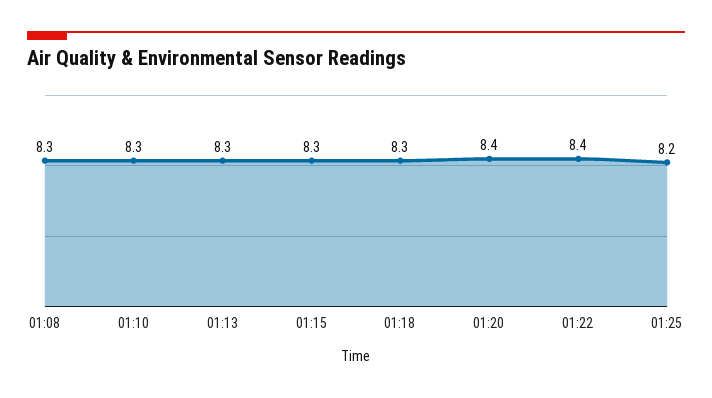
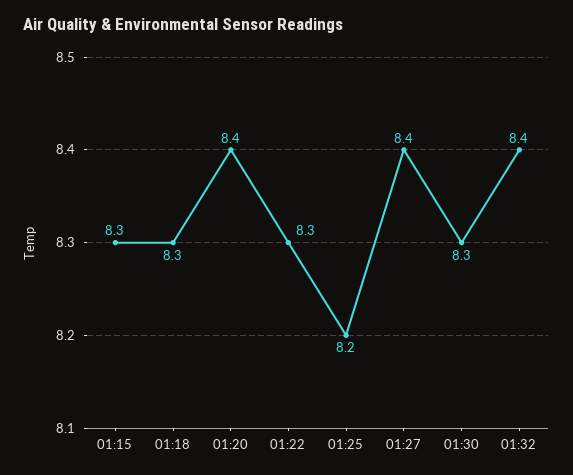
01:08: 8.3 -> none
01:10: 8.3 -> none
01:13: 8.3 -> none
01:22: 8.4 -> 8.3
01:27: none -> 8.4
01:30: none -> 8.3
01:32: none -> 8.4

